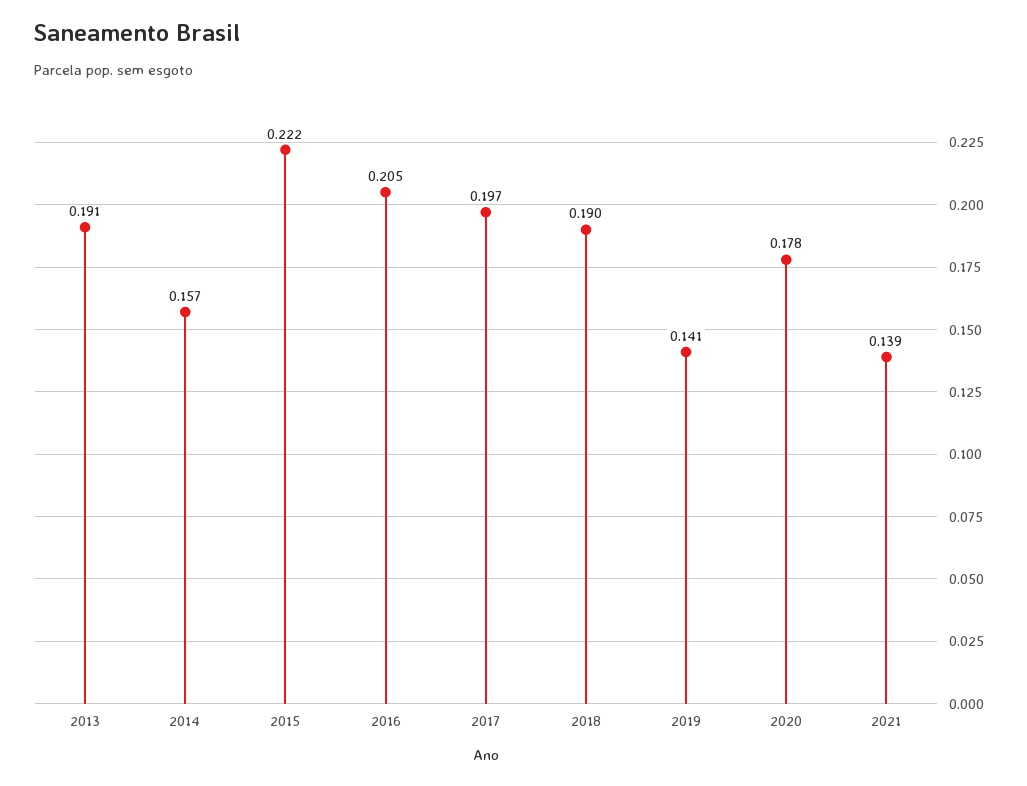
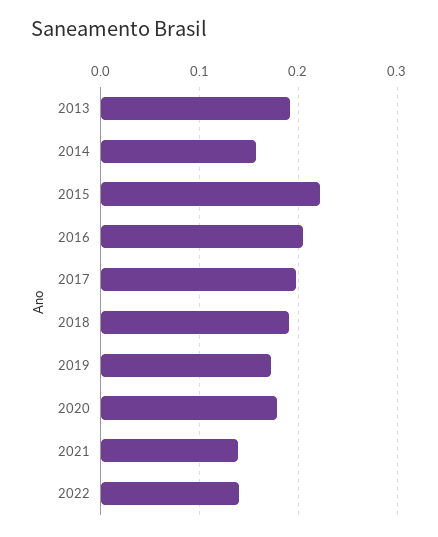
2019: 0.141 -> 0.17
2022: none -> 0.14

